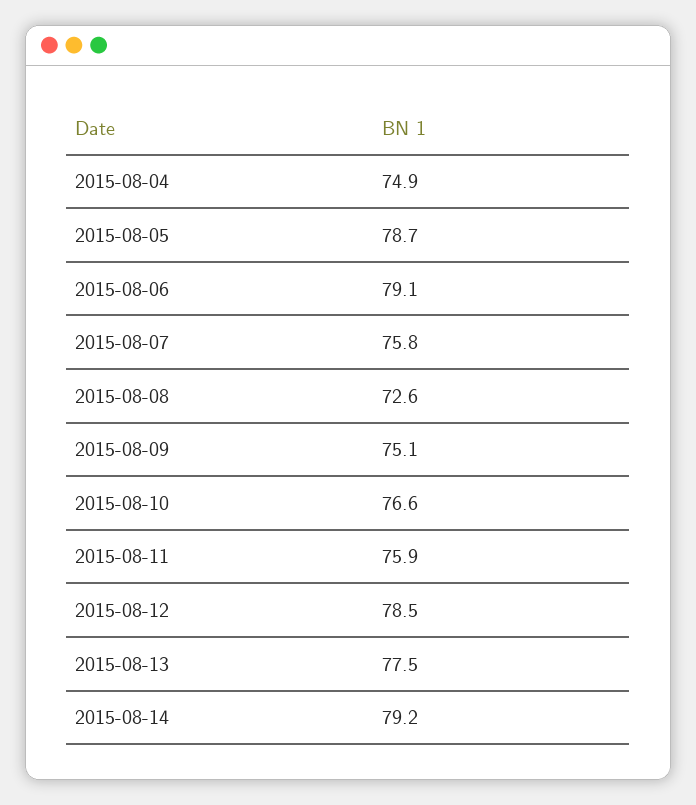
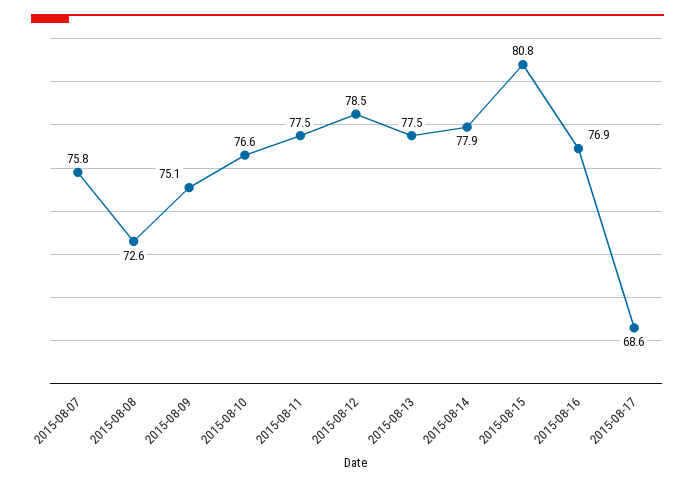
2015-08-04: 74.9 -> none
2015-08-05: 78.7 -> none
2015-08-06: 79.1 -> none
2015-08-11: 75.9 -> 77.5
2015-08-14: 79.2 -> 77.9
2015-08-15: none -> 80.8
2015-08-16: none -> 76.9
2015-08-17: none -> 68.6

